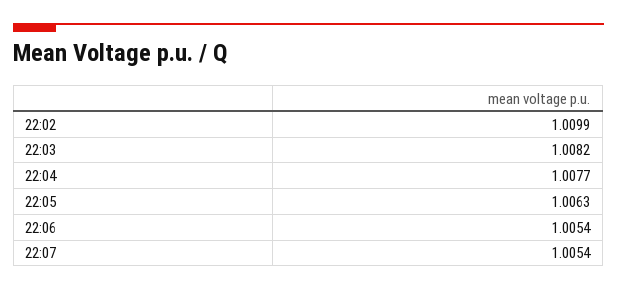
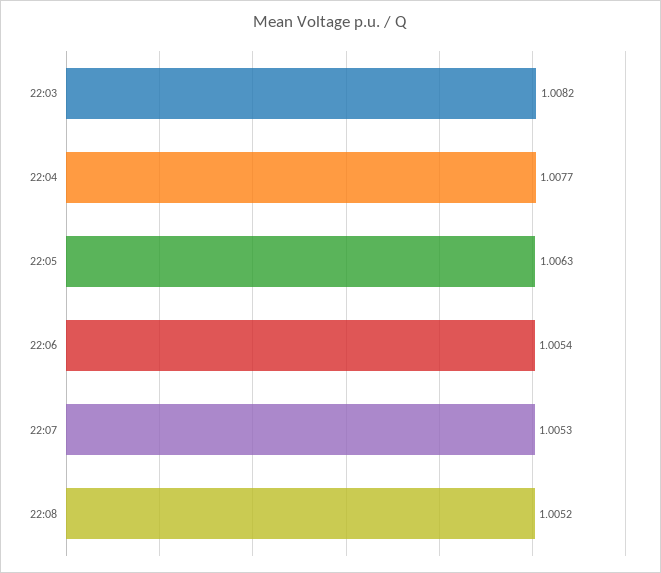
22:02: 1.0099 -> none
22:07: 1.0054 -> 1.0053
22:08: none -> 1.0052

